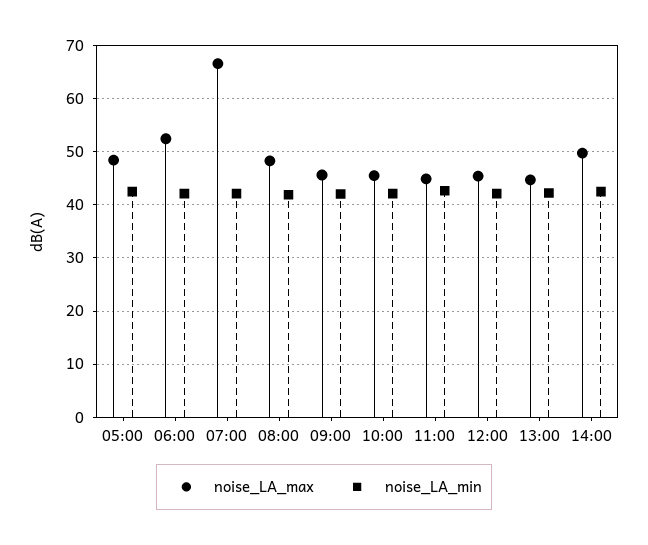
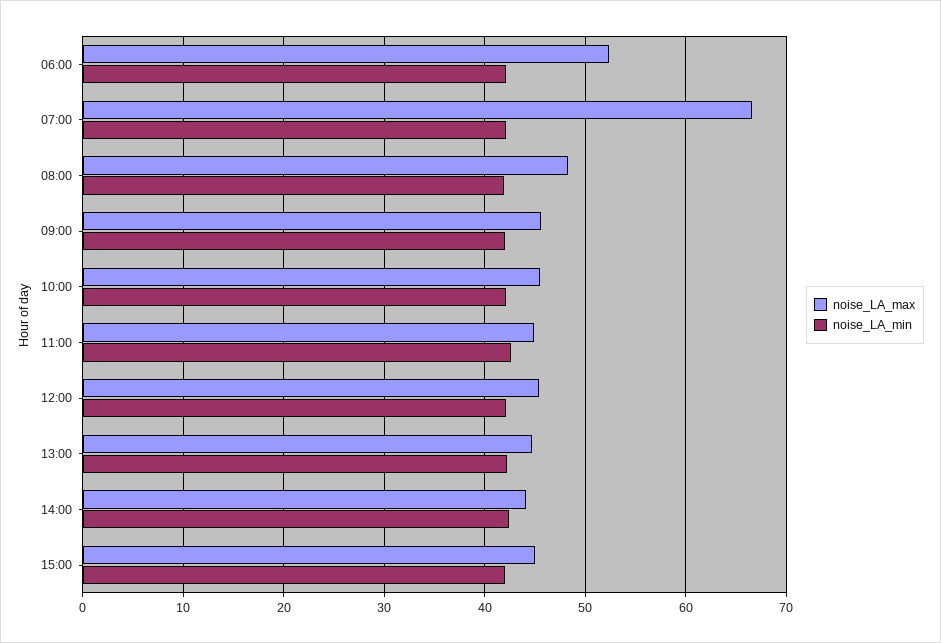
noise_LA_max, 05:00: 48 -> none
noise_LA_min, 05:00: 42 -> none
noise_LA_max, 14:00: 50 -> 44
noise_LA_max, 15:00: none -> 45
noise_LA_min, 15:00: none -> 42

